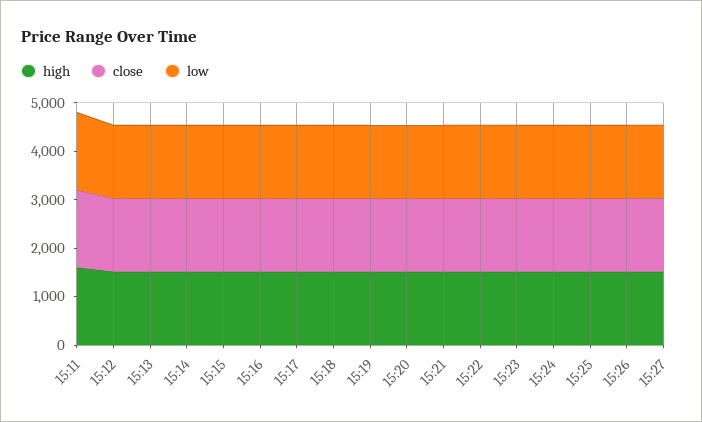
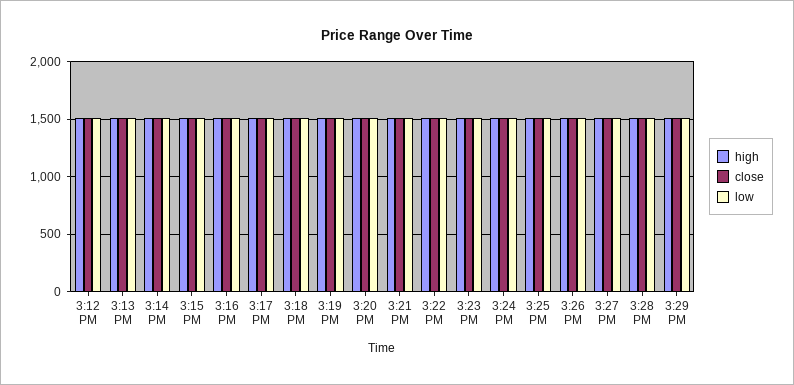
high, 15:11: 1600 -> none
close, 15:11: 1600 -> none
low, 15:11: 1600 -> none
high, 3:28 PM: none -> 1500
close, 3:28 PM: none -> 1500
low, 3:28 PM: none -> 1500
high, 3:29 PM: none -> 1500
close, 3:29 PM: none -> 1500
low, 3:29 PM: none -> 1500

